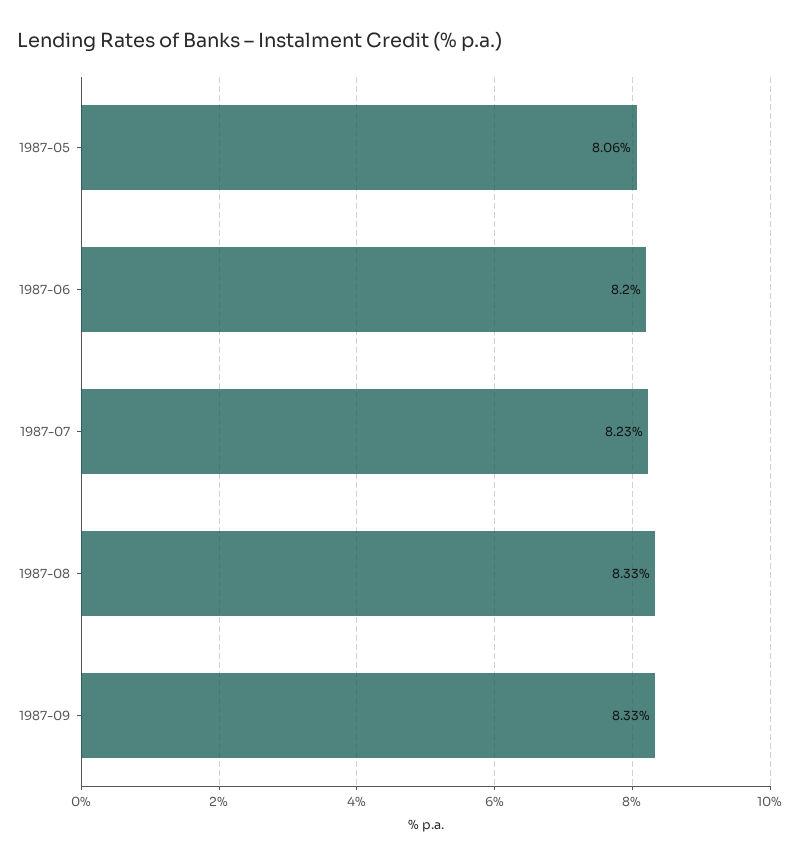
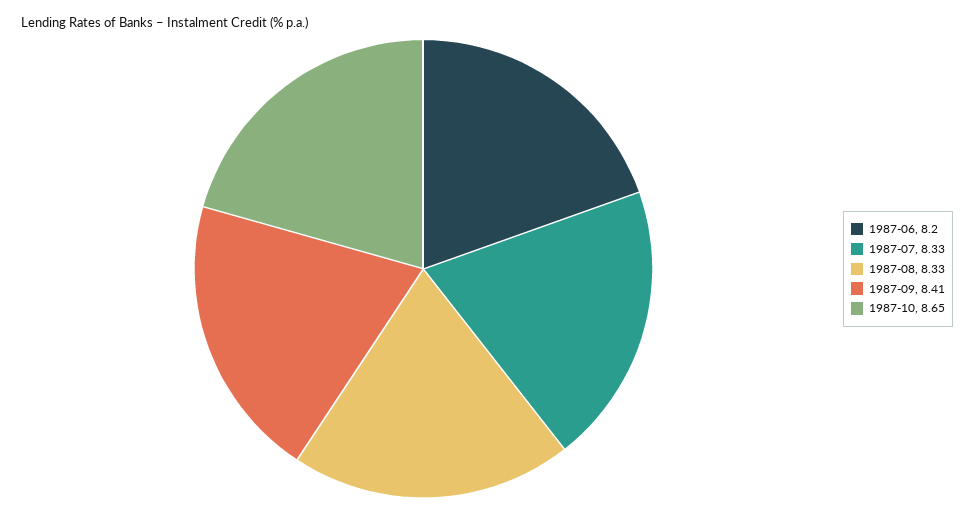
1987-05: 8.06 -> none
1987-07: 8.23 -> 8.33
1987-09: 8.33 -> 8.41
1987-10: none -> 8.65

